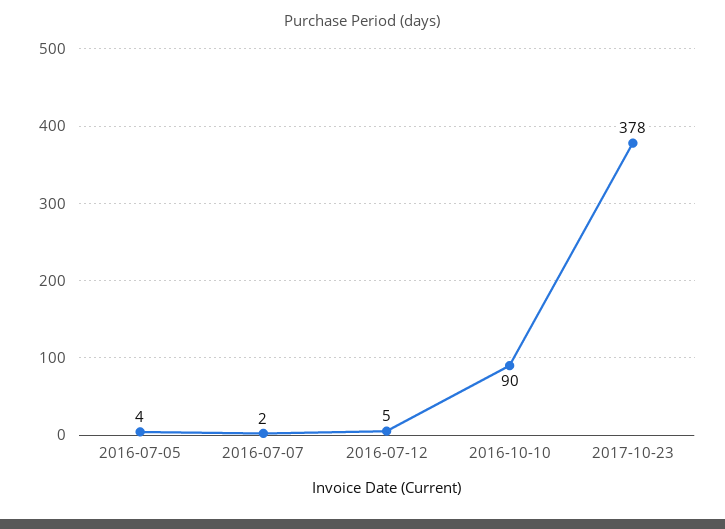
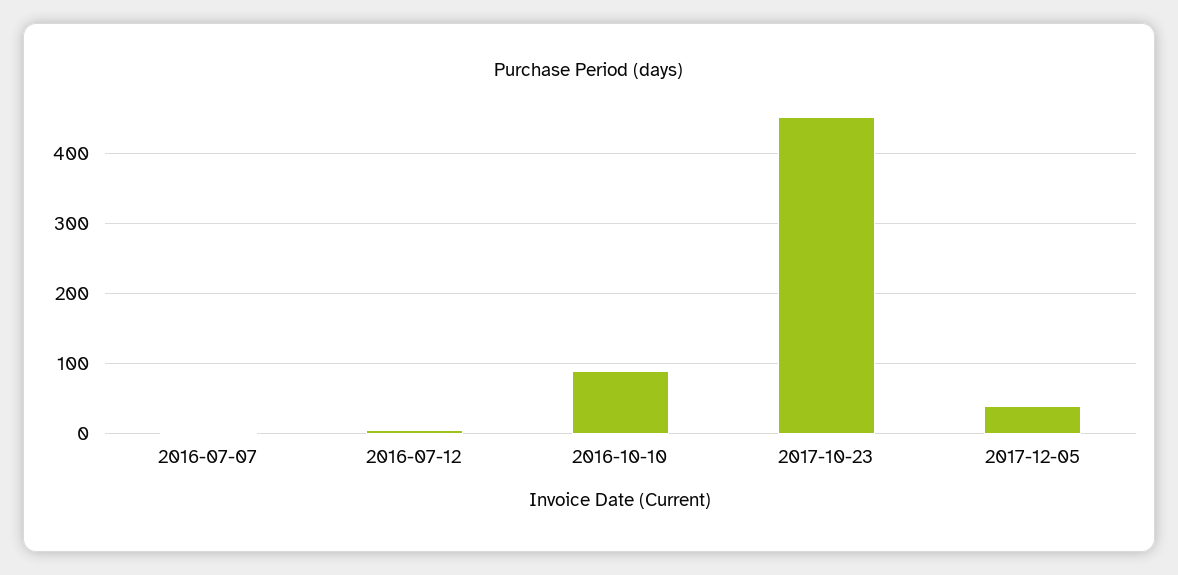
2016-07-05: 4 -> none
2017-10-23: 378 -> 450
2017-12-05: none -> 40

